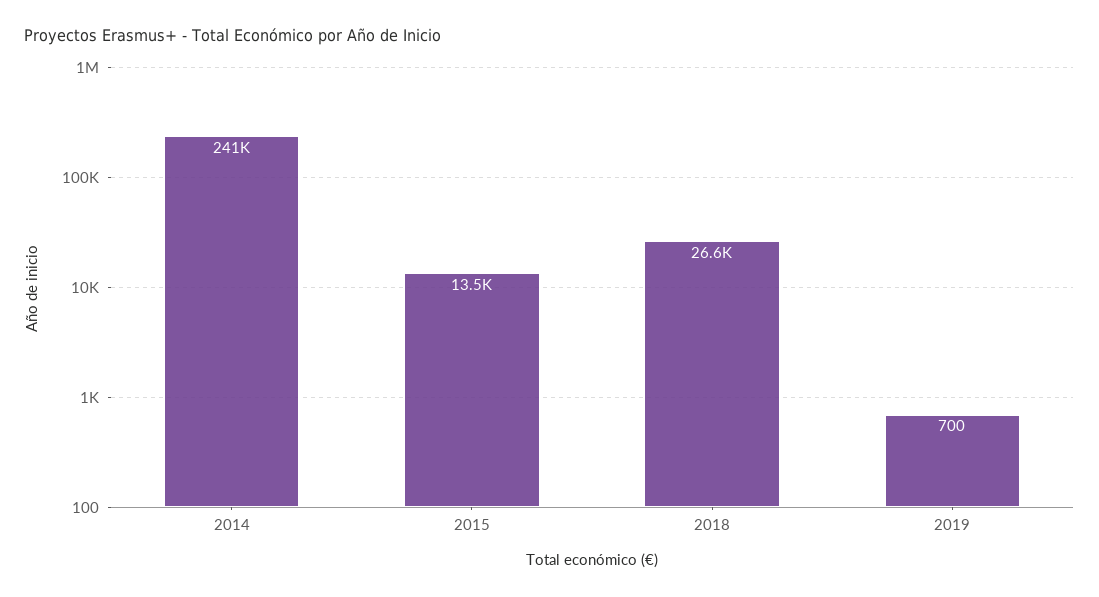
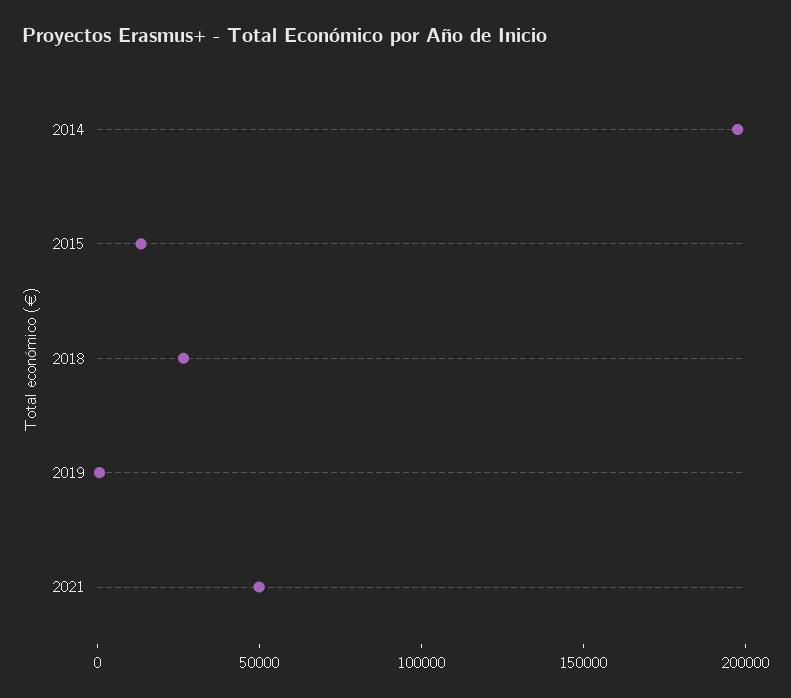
2014: 241000 -> 200000
2021: none -> 50000

